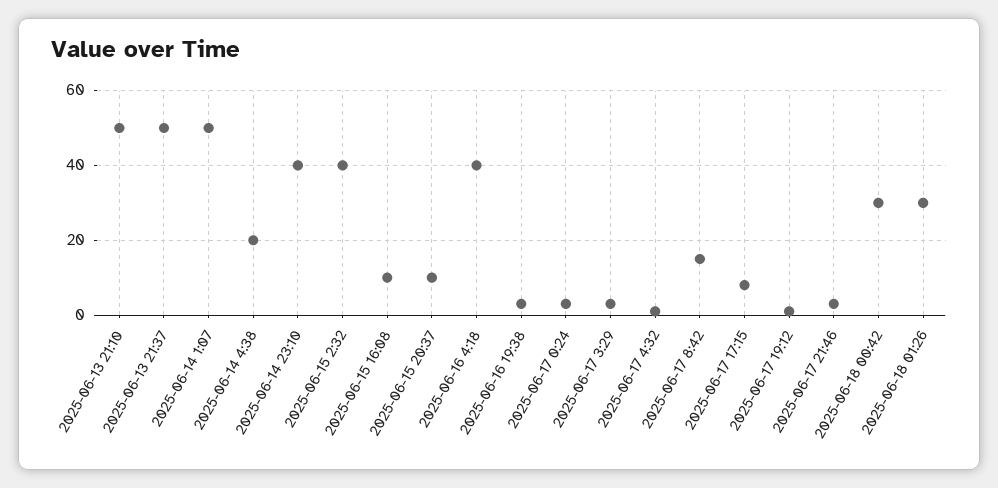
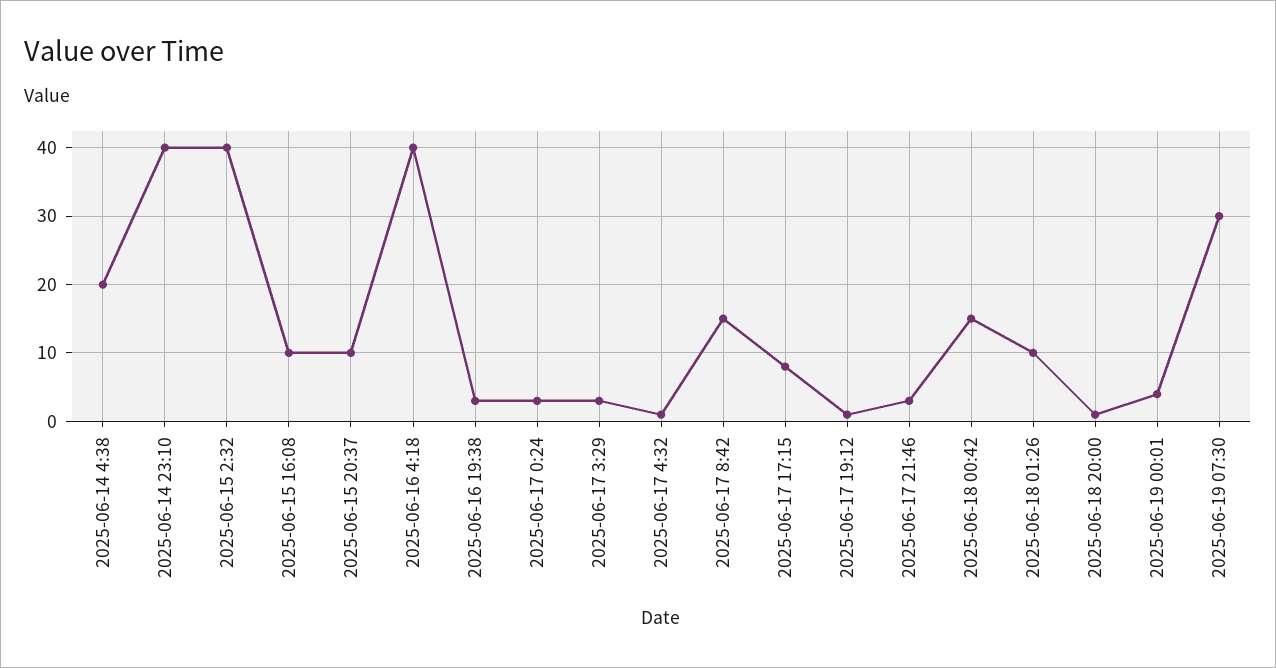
2025-06-13 21:10: 50 -> none
2025-06-13 21:37: 50 -> none
2025-06-14 1:07: 50 -> none
2025-06-18 00:42: 30 -> 15
2025-06-18 01:26: 30 -> 10
2025-06-18 20:00: none -> 1
2025-06-19 00:01: none -> 4
2025-06-19 07:30: none -> 30

